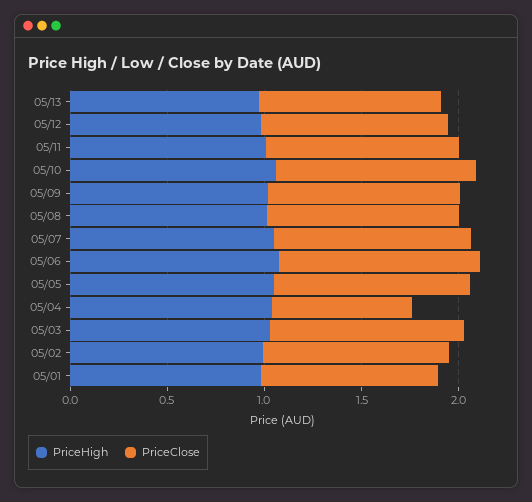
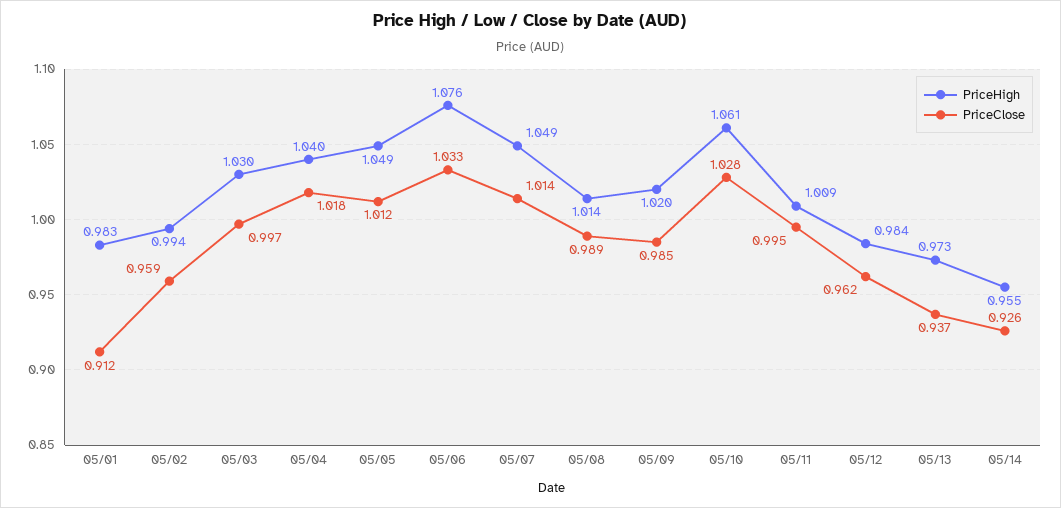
PriceClose, 05/04: 0.7 -> 1.018
PriceHigh, 05/14: none -> 0.955
PriceClose, 05/14: none -> 0.926

